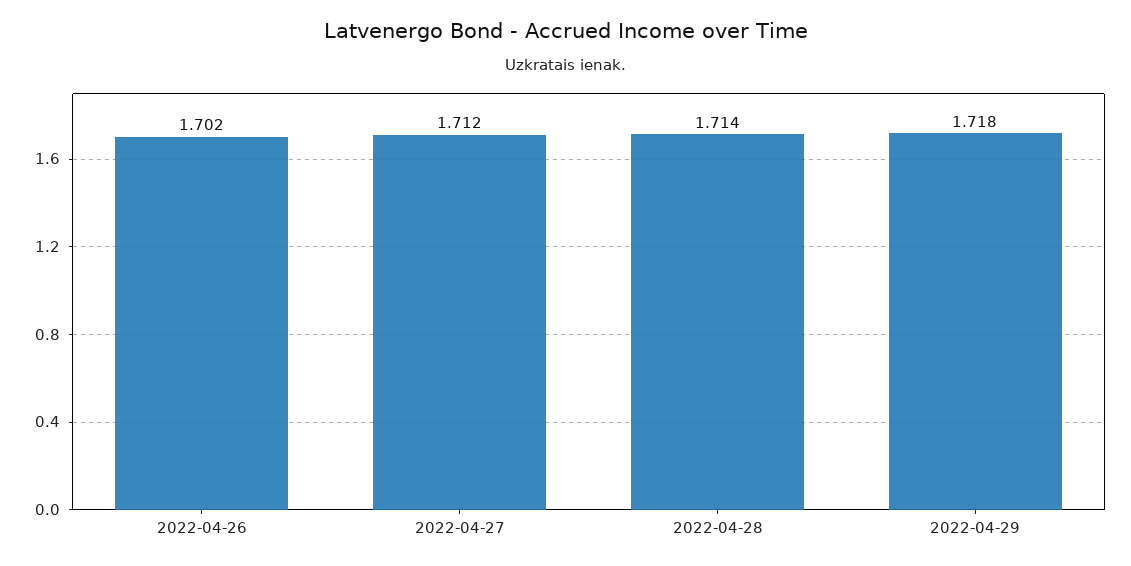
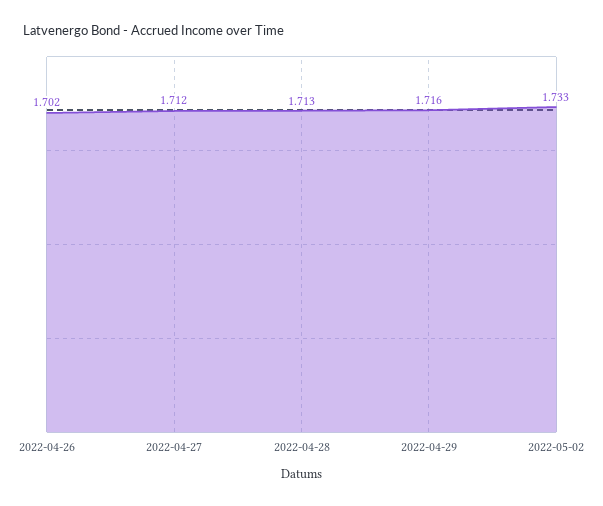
2022-04-28: 1.714 -> 1.713
2022-04-29: 1.718 -> 1.716
2022-05-02: none -> 1.733

